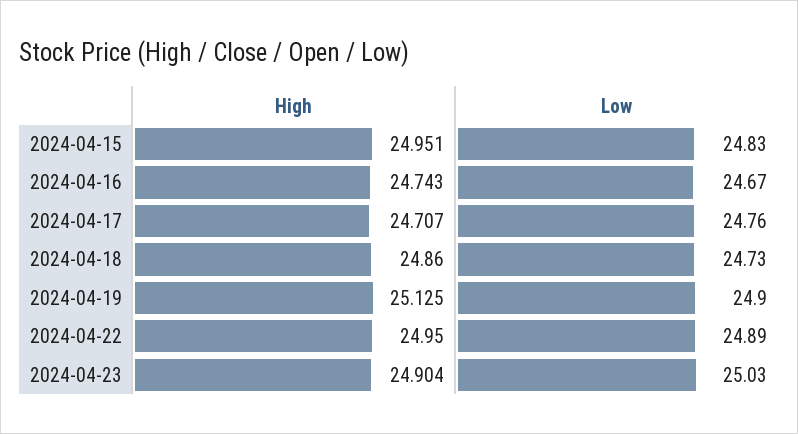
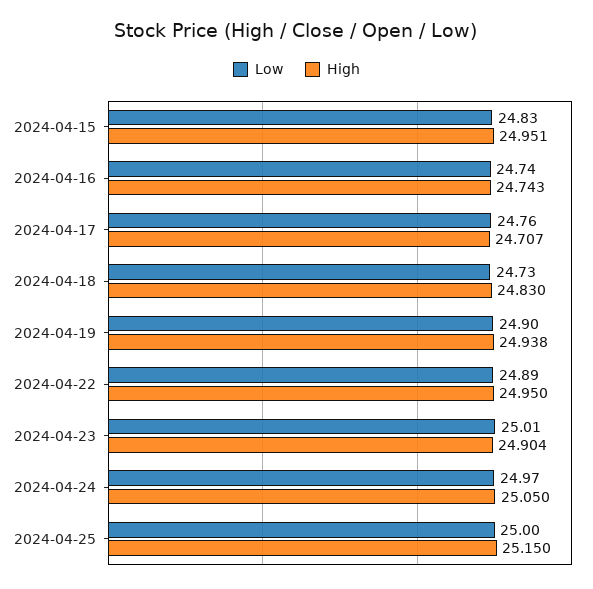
Low, 2024-04-16: 24.67 -> 24.74
High, 2024-04-18: 24.86 -> 24.83
High, 2024-04-19: 25.125 -> 24.938
Low, 2024-04-23: 25.03 -> 25.01
Low, 2024-04-24: none -> 24.97
High, 2024-04-24: none -> 25.05
Low, 2024-04-25: none -> 25
High, 2024-04-25: none -> 25.15

